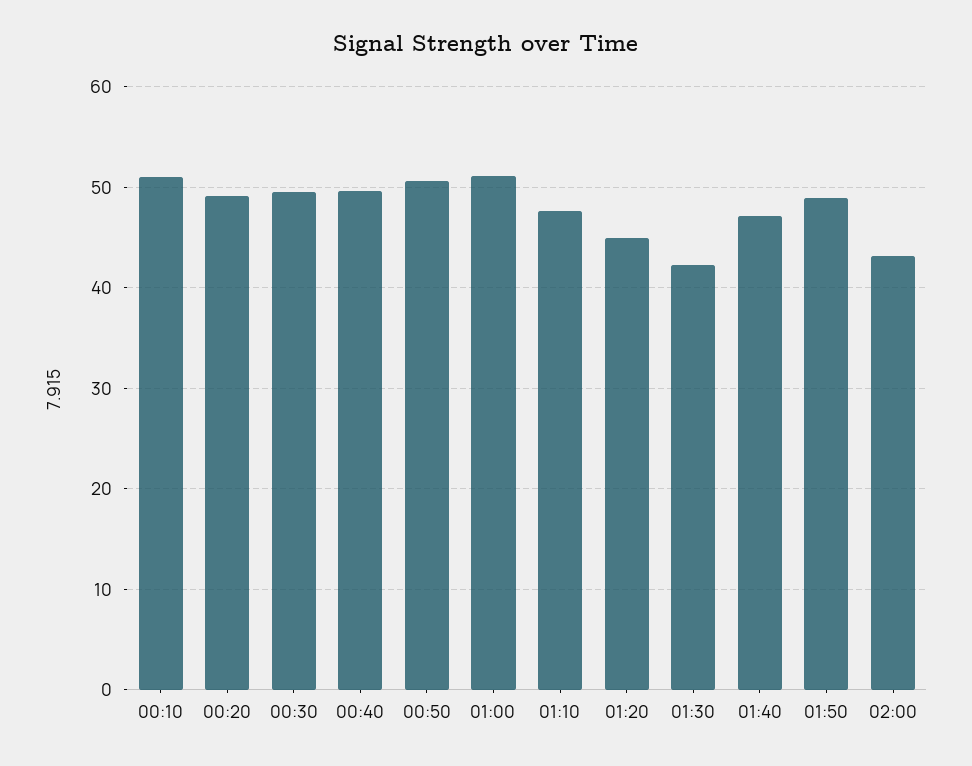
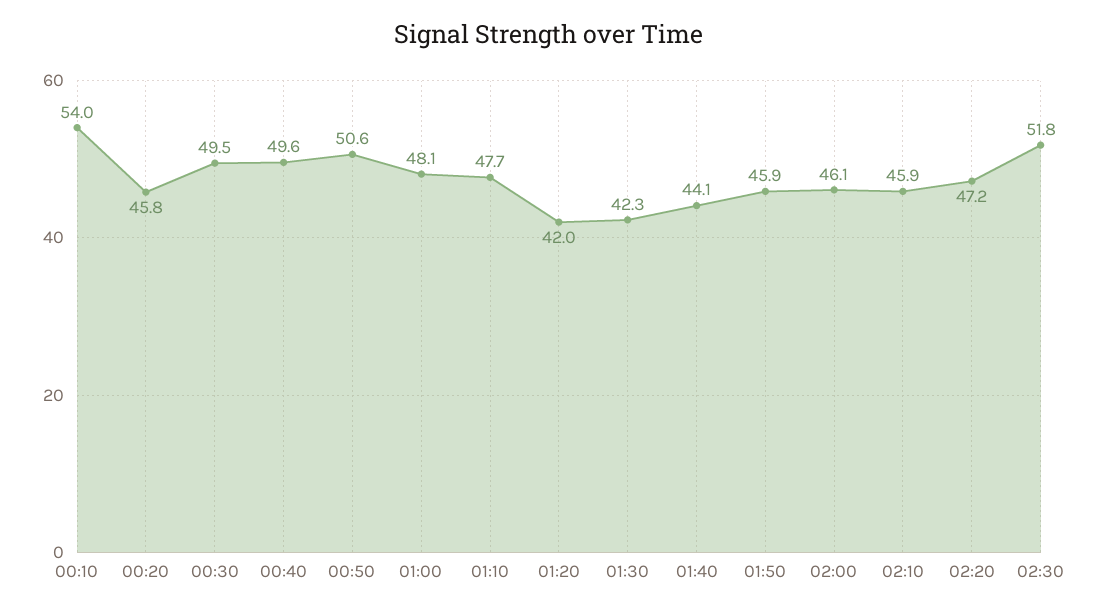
00:10: 51 -> 54
00:20: 49 -> 45.8
01:00: 51 -> 48.1
01:20: 45 -> 42
01:40: 47 -> 44.1
01:50: 49 -> 45.9
02:00: 43 -> 46.1
02:10: none -> 45.9
02:20: none -> 47.2
02:30: none -> 51.8

